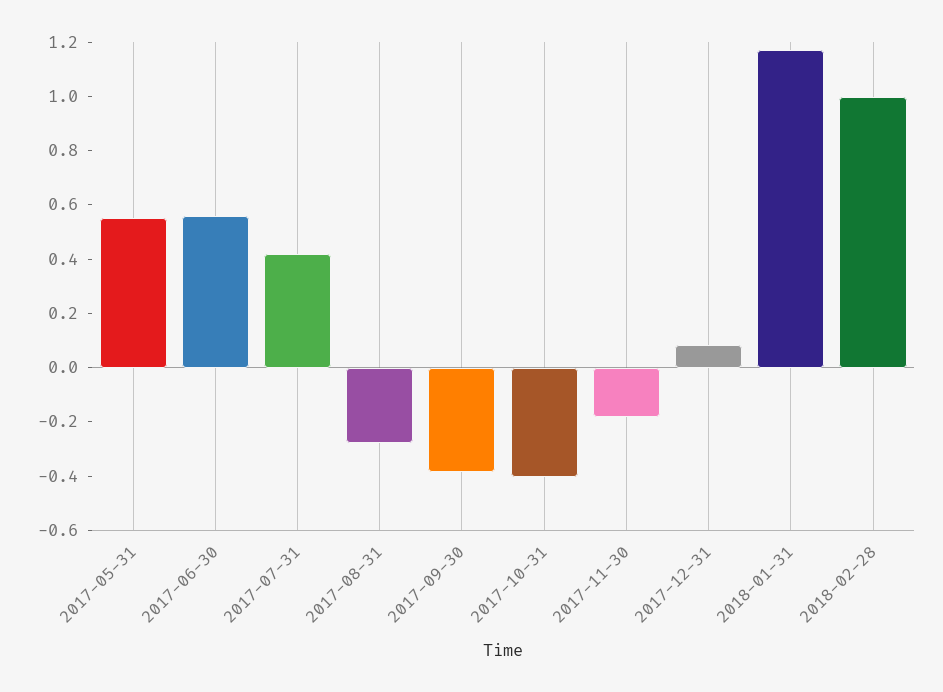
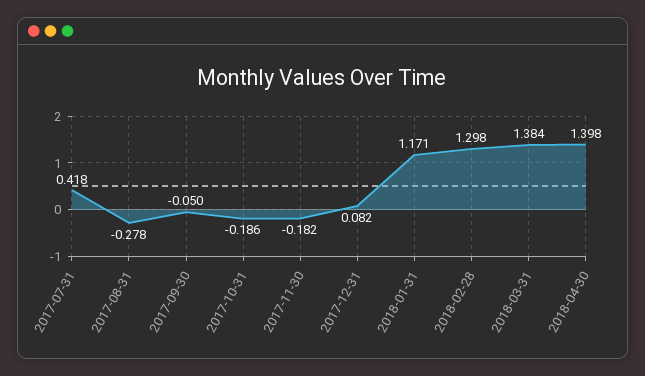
2017-05-31: 0.55 -> none
2017-06-30: 0.55 -> none
2017-09-30: -0.4 -> -0.05
2017-10-31: -0.4 -> -0.186
2018-02-28: 1 -> 1.298
2018-03-31: none -> 1.384
2018-04-30: none -> 1.398

